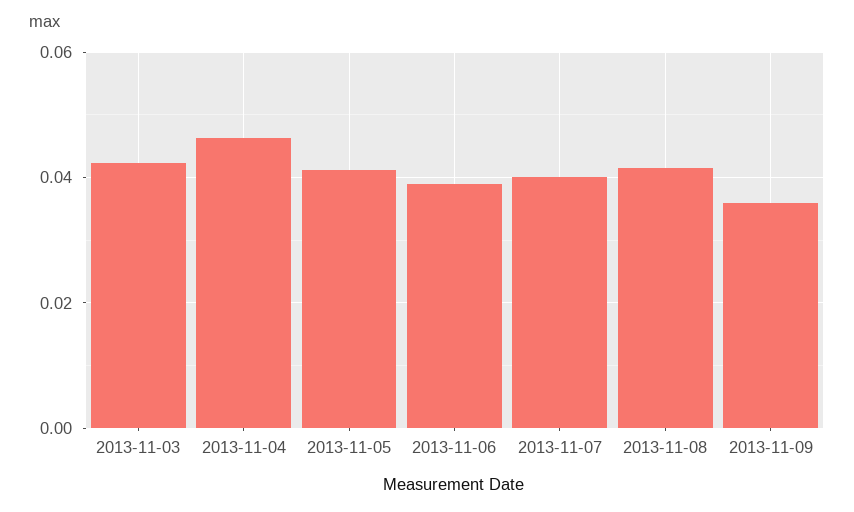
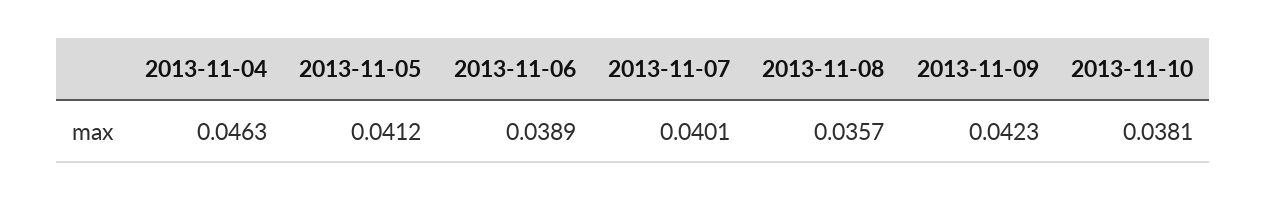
2013-11-03: 0.042 -> none
2013-11-08: 0.042 -> 0.0357
2013-11-09: 0.036 -> 0.0423
2013-11-10: none -> 0.0381

